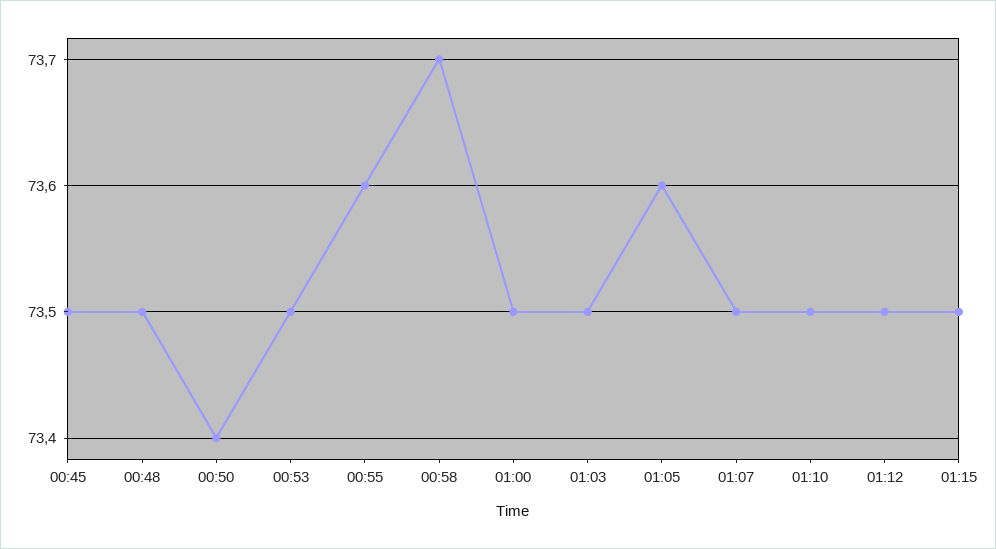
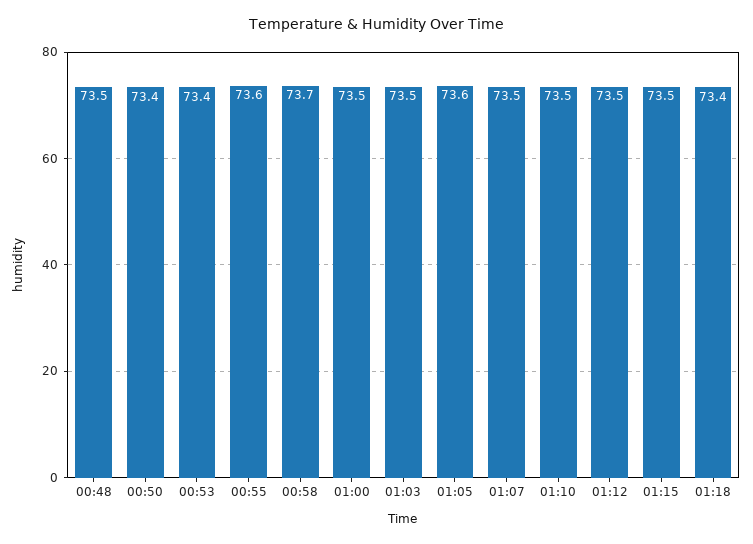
00:45: 73.5 -> none
00:53: 73.5 -> 73.4
01:18: none -> 73.4

